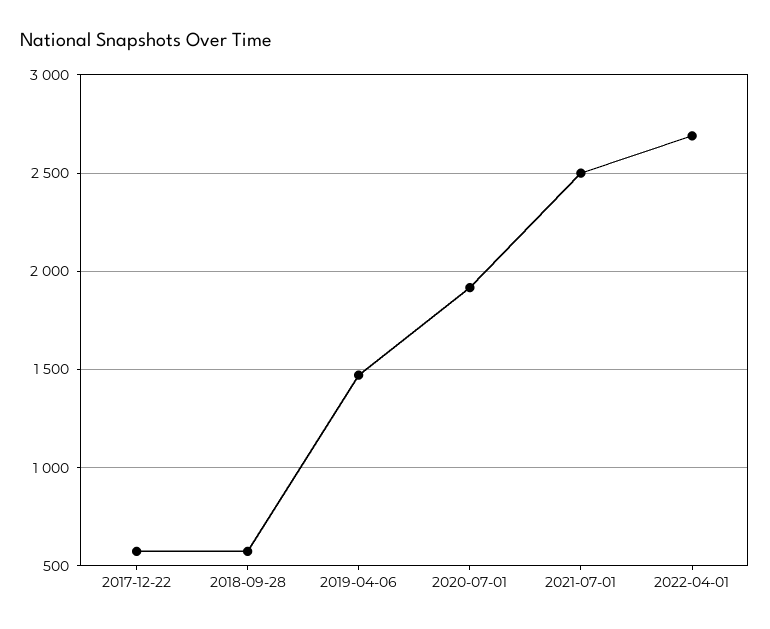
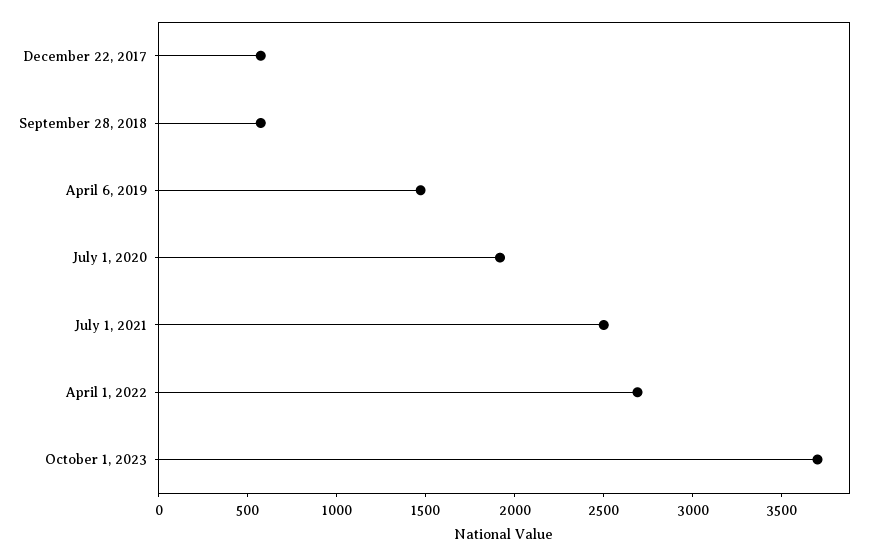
October 1, 2023: none -> 3700

